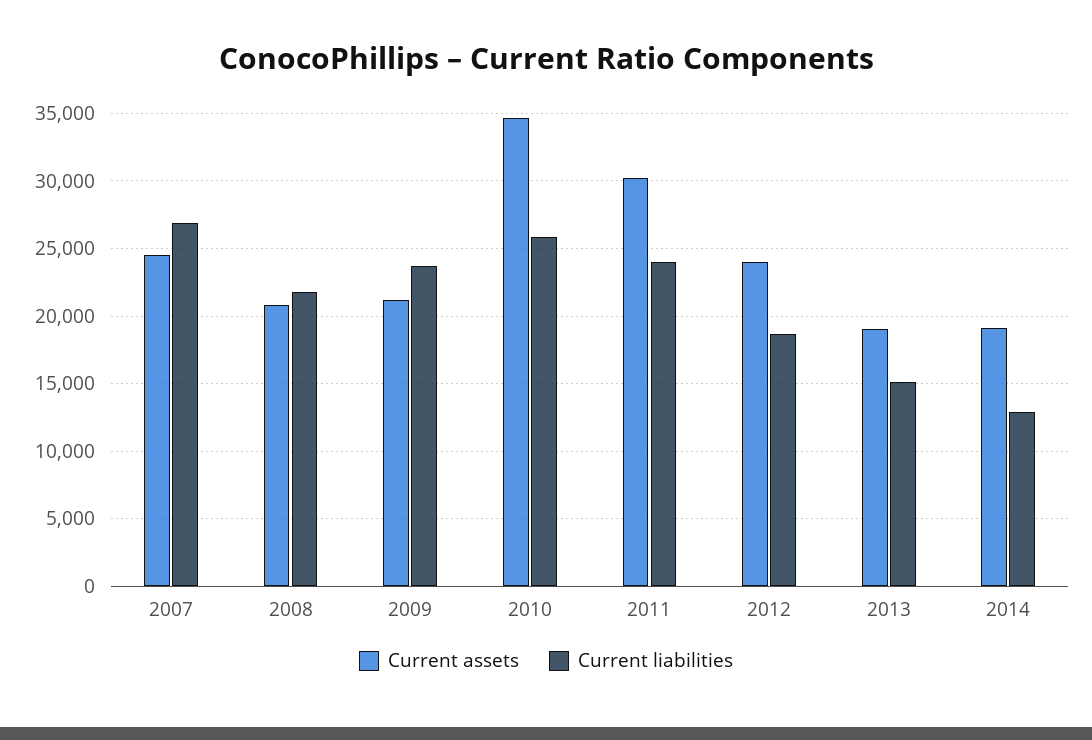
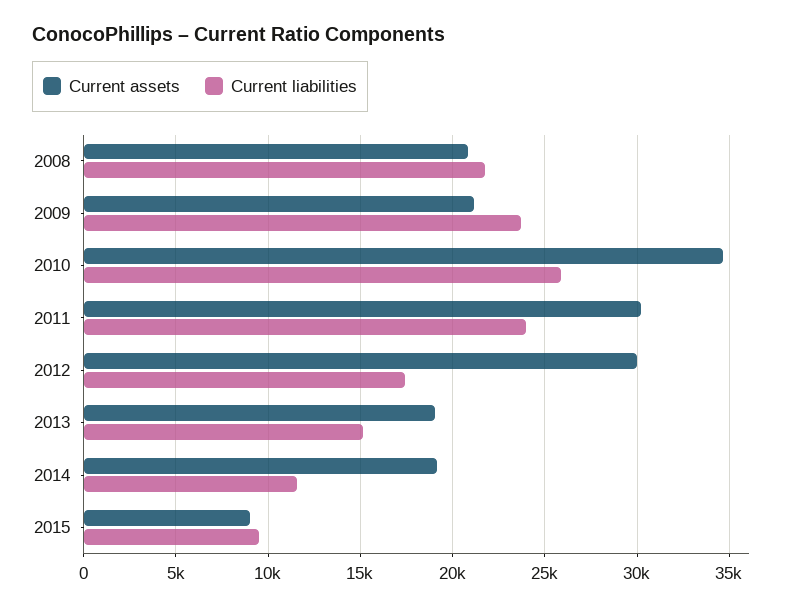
Current assets, 2007: 24500 -> none
Current liabilities, 2007: 27000 -> none
Current assets, 2012: 24000 -> 30000
Current liabilities, 2012: 18500 -> 17500
Current liabilities, 2014: 13000 -> 11500
Current assets, 2015: none -> 9000
Current liabilities, 2015: none -> 9500

